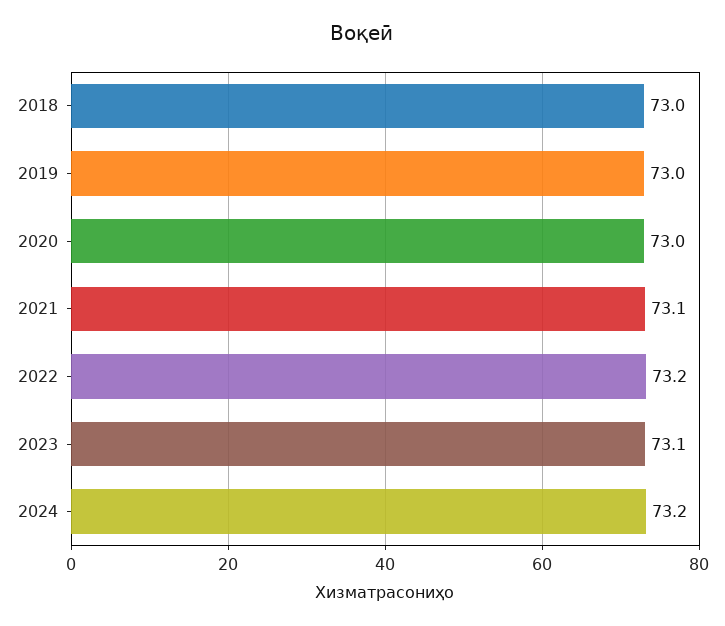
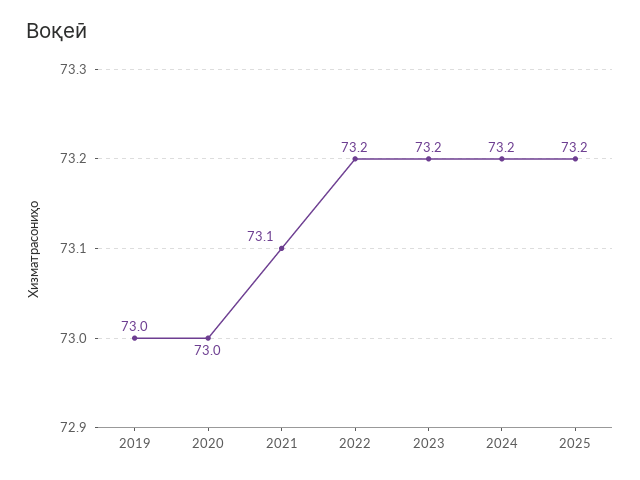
2018: 73 -> none
2023: 73.1 -> 73.2
2025: none -> 73.2

